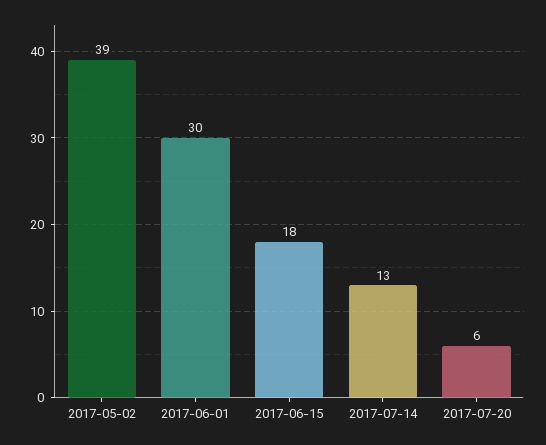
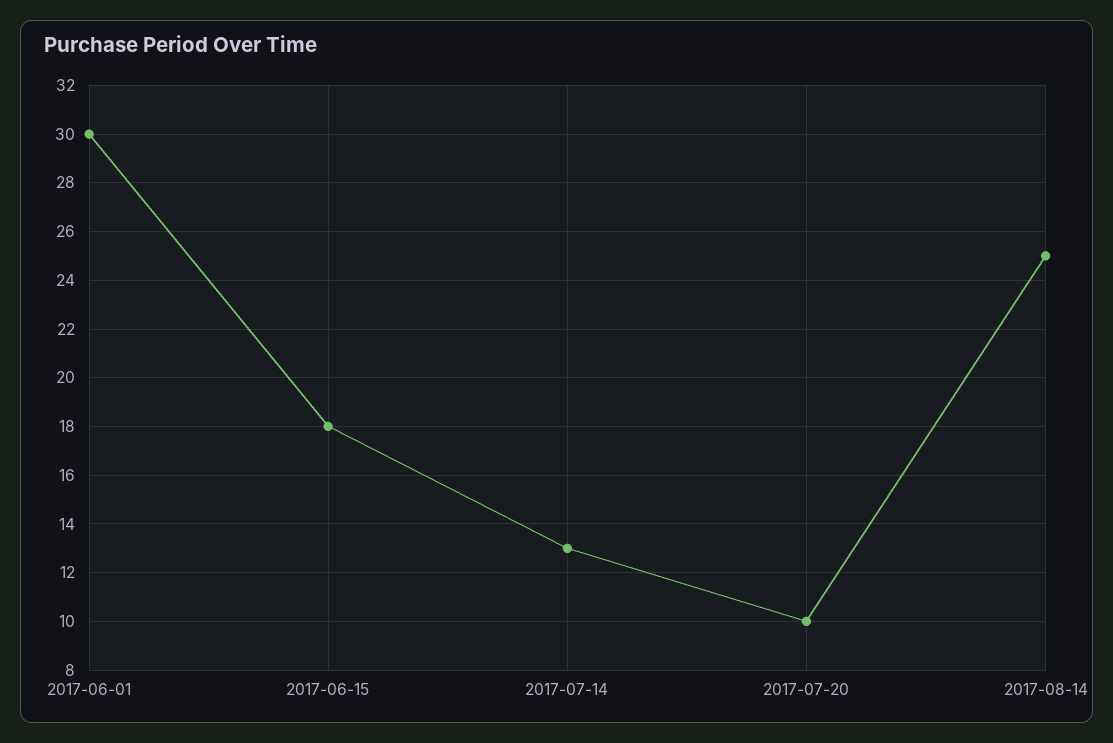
2017-05-02: 39 -> none
2017-07-20: 6 -> 10
2017-08-14: none -> 25

